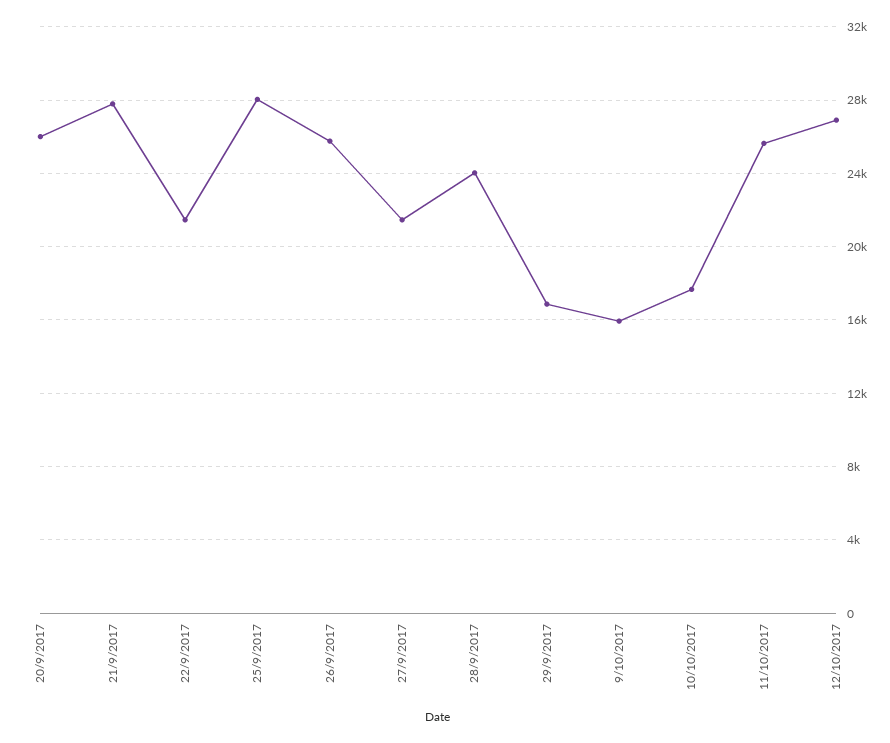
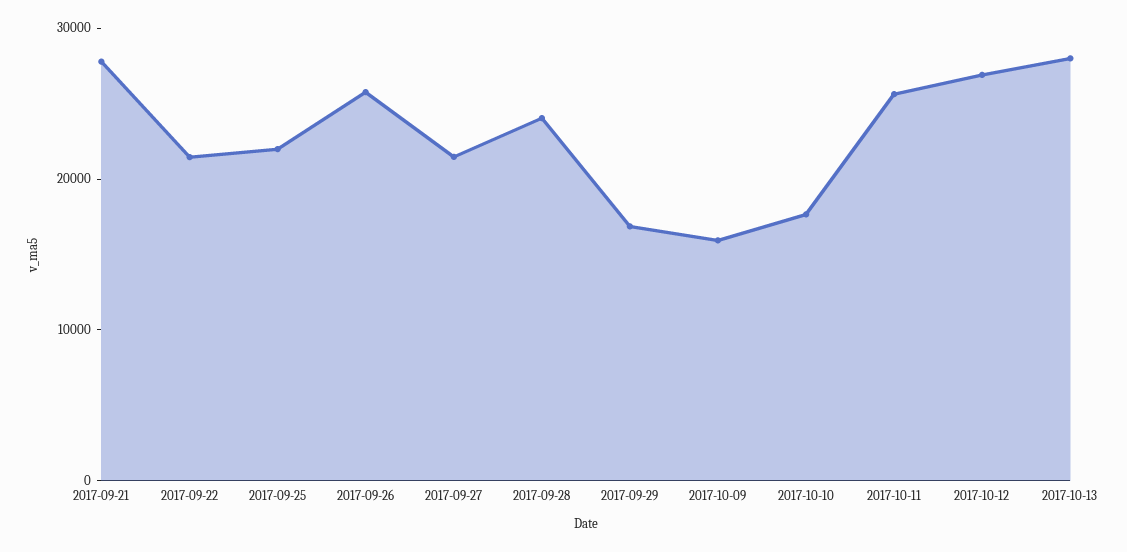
20/9/2017: 26000 -> none
25/9/2017: 28000 -> 22000
2017-10-13: none -> 28000

